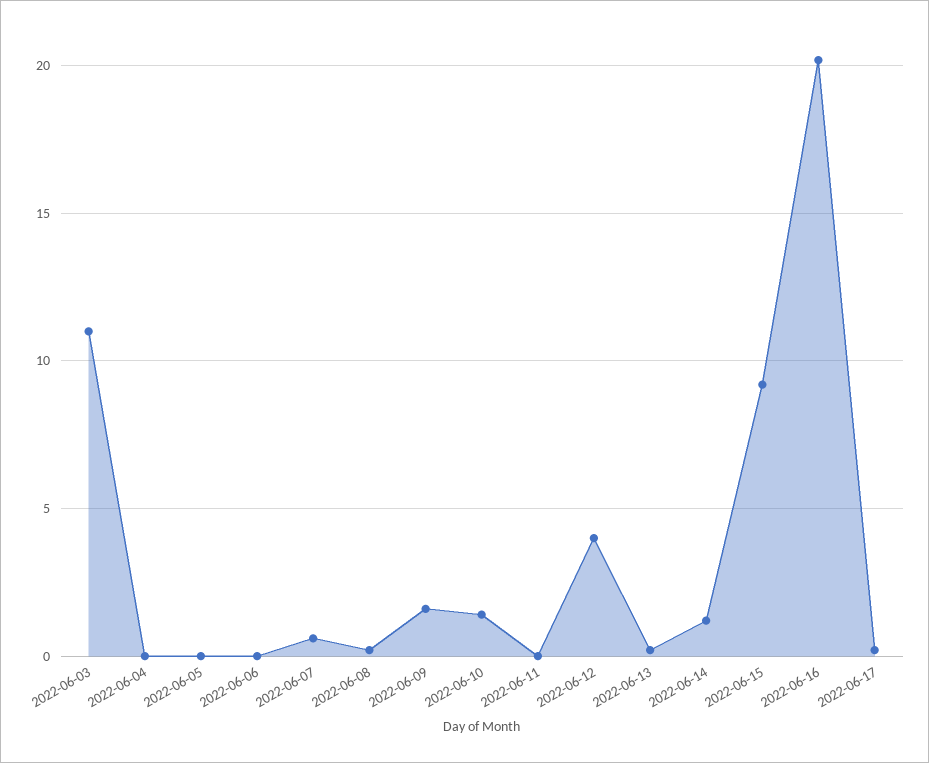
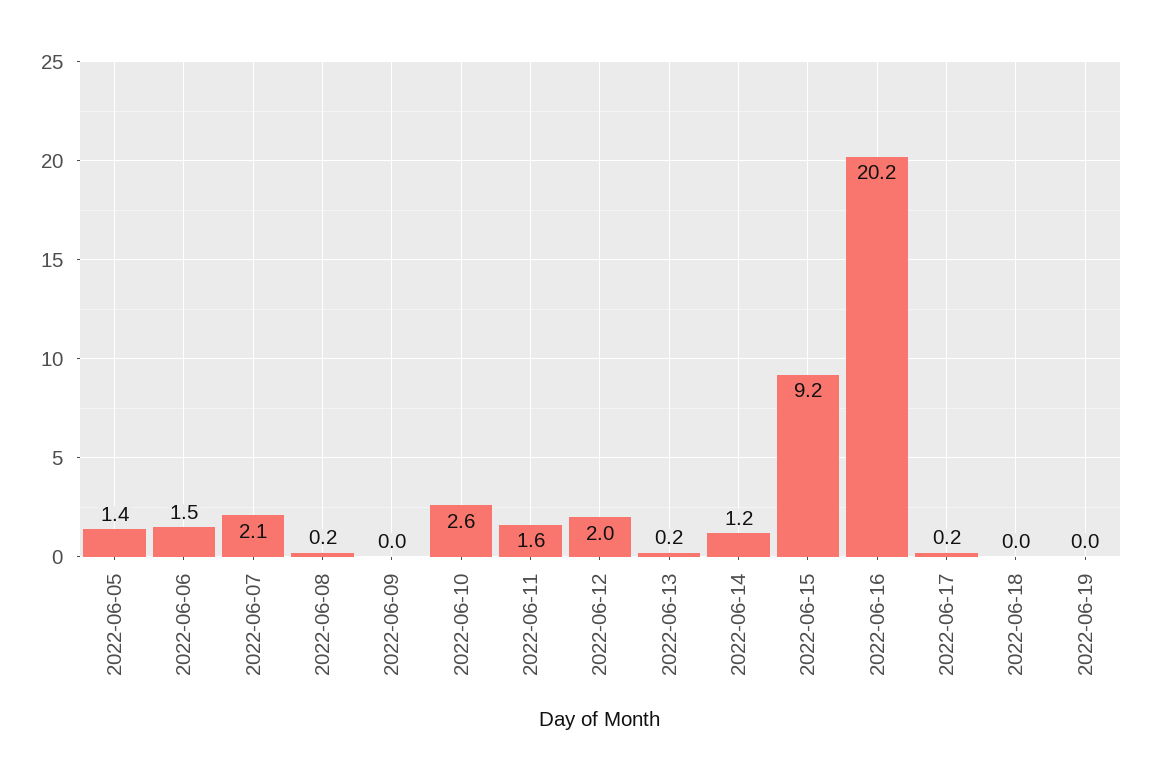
2022-06-03: 11 -> none
2022-06-04: 0 -> none
2022-06-05: 0 -> 1.4
2022-06-06: 0 -> 1.5
2022-06-07: 0.5 -> 2.1
2022-06-09: 1.5 -> 0
2022-06-10: 1.5 -> 2.6
2022-06-11: 0 -> 1.6
2022-06-12: 4 -> 2
2022-06-18: none -> 0
2022-06-19: none -> 0

